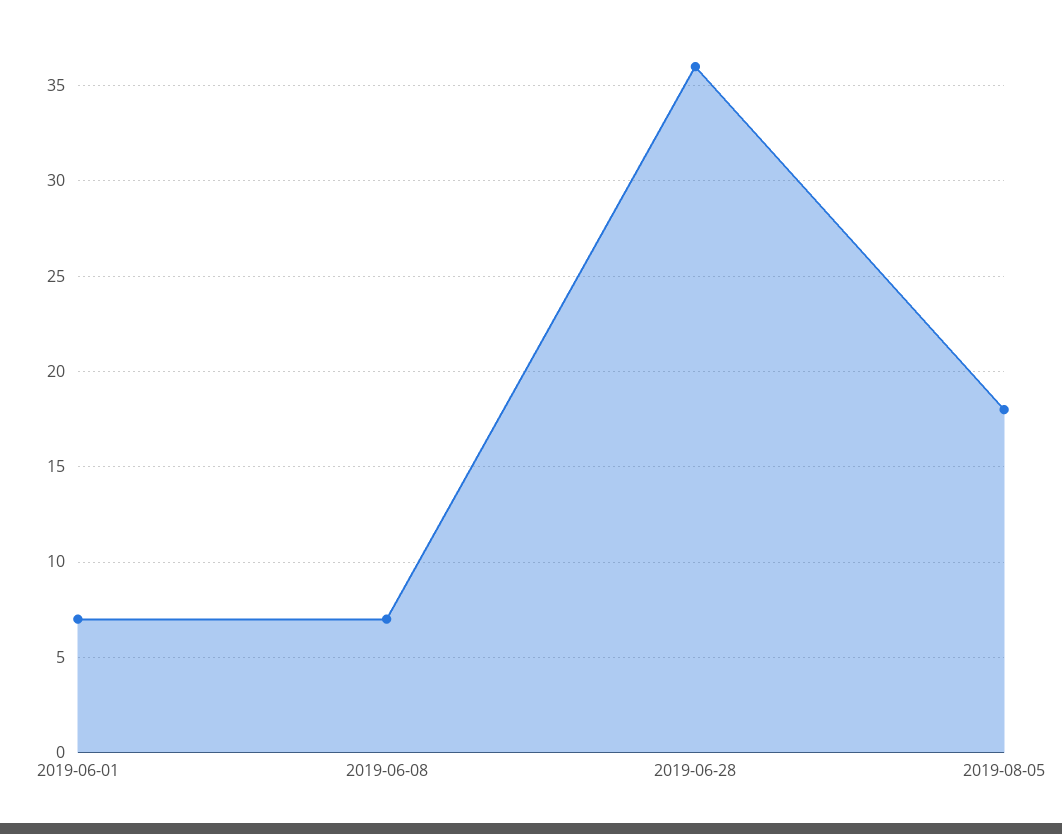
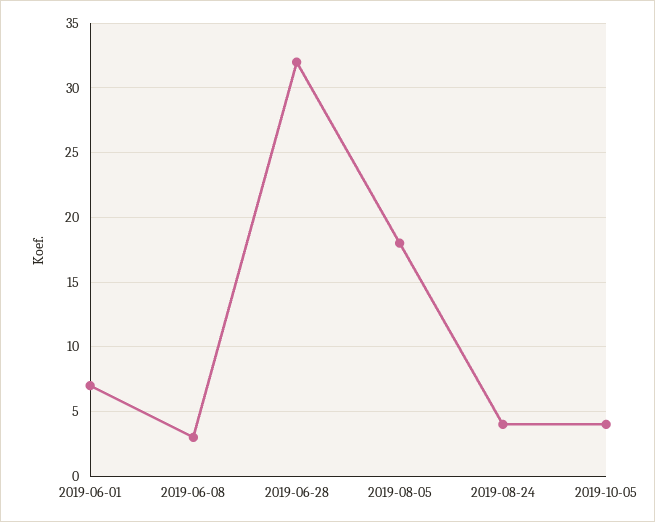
2019-06-08: 7 -> 3
2019-06-28: 36 -> 32
2019-08-24: none -> 4
2019-10-05: none -> 4

